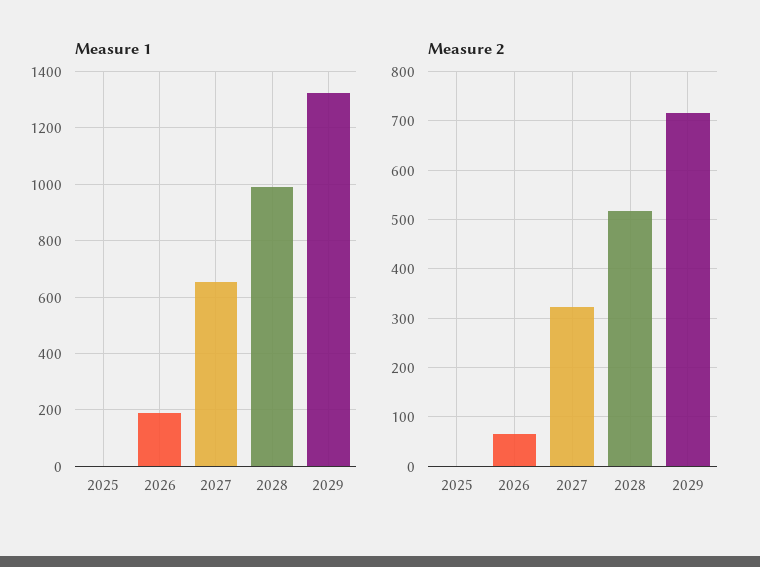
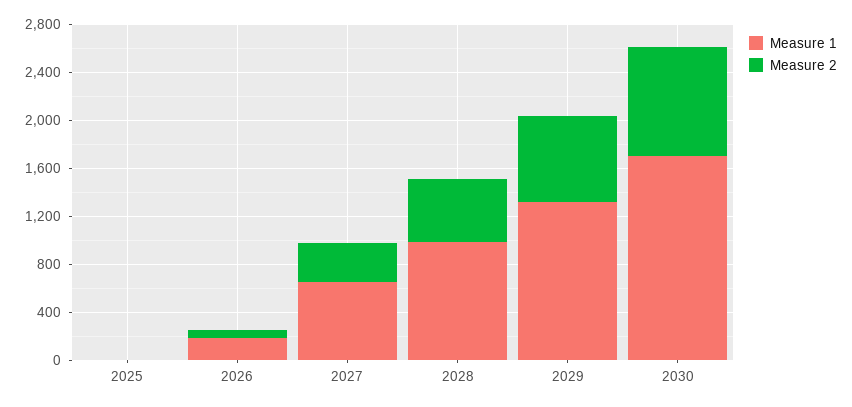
Measure 1, 2030: none -> 1700
Measure 2, 2030: none -> 900

